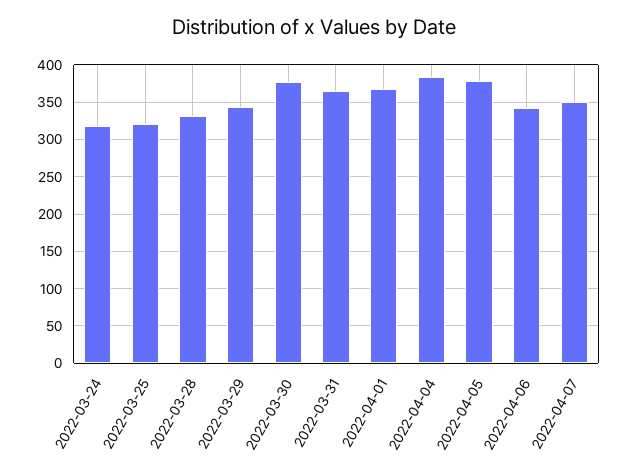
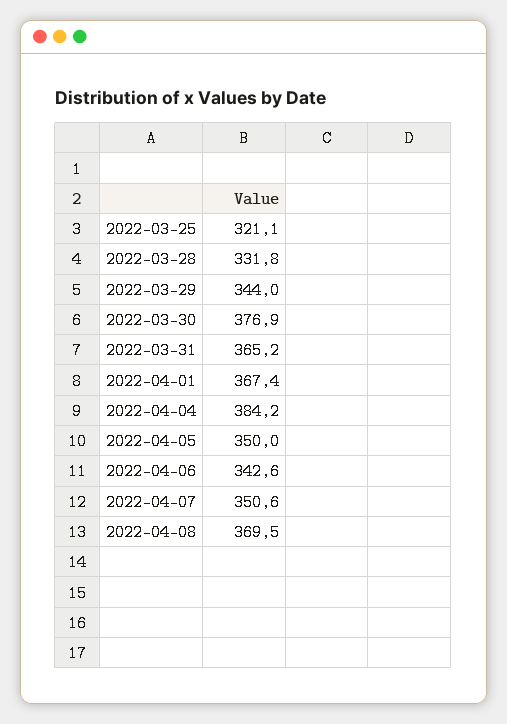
2022-03-24: 320 -> none
2022-04-05: 380 -> 350
2022-04-08: none -> 369.5

